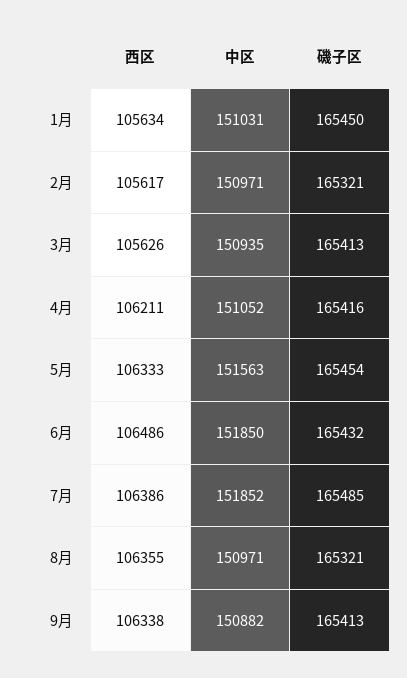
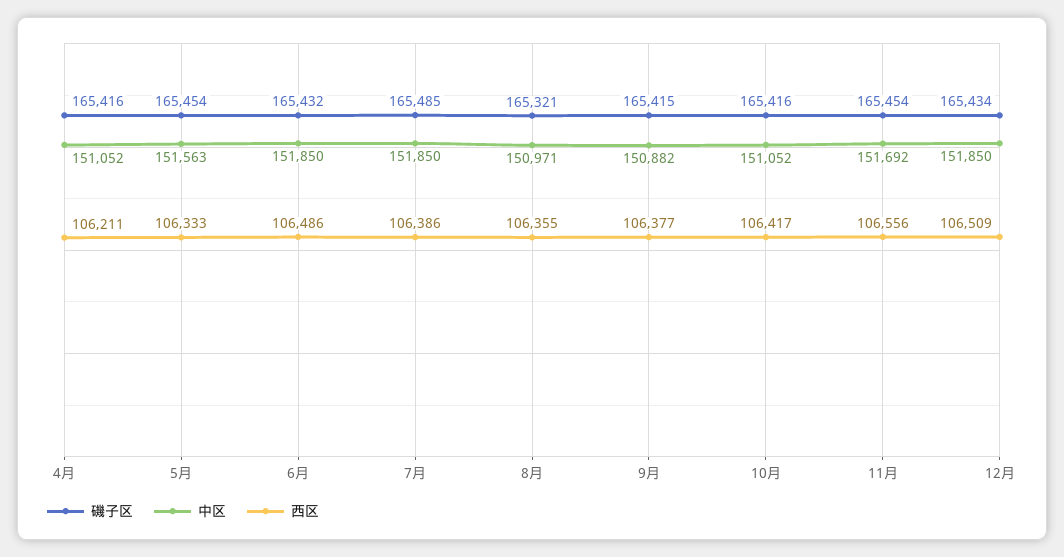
西区, 1月: 105634 -> none
中区, 1月: 151031 -> none
磯子区, 1月: 165450 -> none
西区, 2月: 105617 -> none
中区, 2月: 150971 -> none
磯子区, 2月: 165321 -> none
西区, 3月: 105626 -> none
中区, 3月: 150935 -> none
磯子区, 3月: 165413 -> none
中区, 7月: 151852 -> 151850
西区, 9月: 106338 -> 106377
磯子区, 9月: 165413 -> 165415
磯子区, 10月: none -> 165416
中区, 10月: none -> 151052
西区, 10月: none -> 106417
磯子区, 11月: none -> 165454
中区, 11月: none -> 151692
西区, 11月: none -> 106556
磯子区, 12月: none -> 165434
中区, 12月: none -> 151850
西区, 12月: none -> 106509

